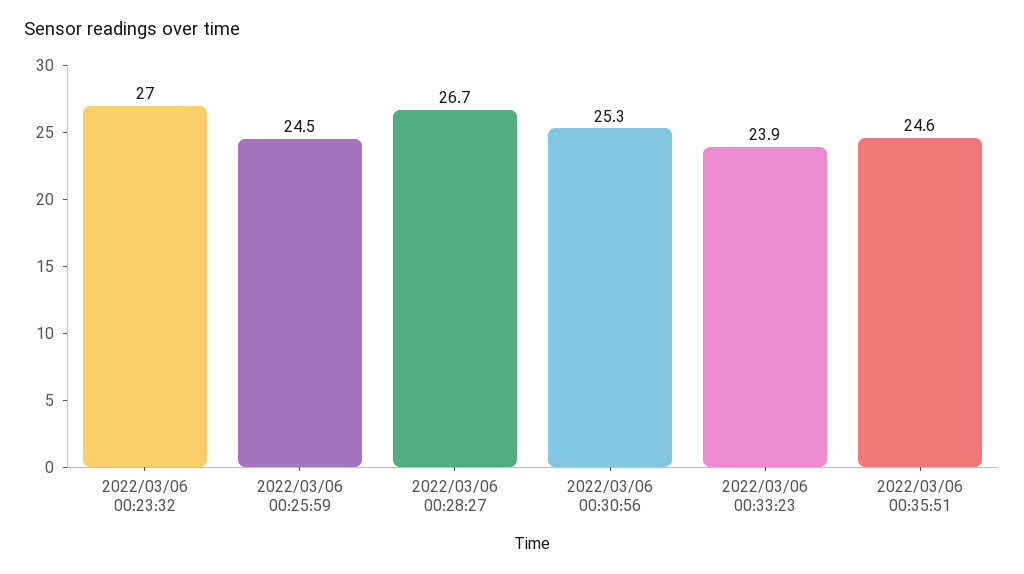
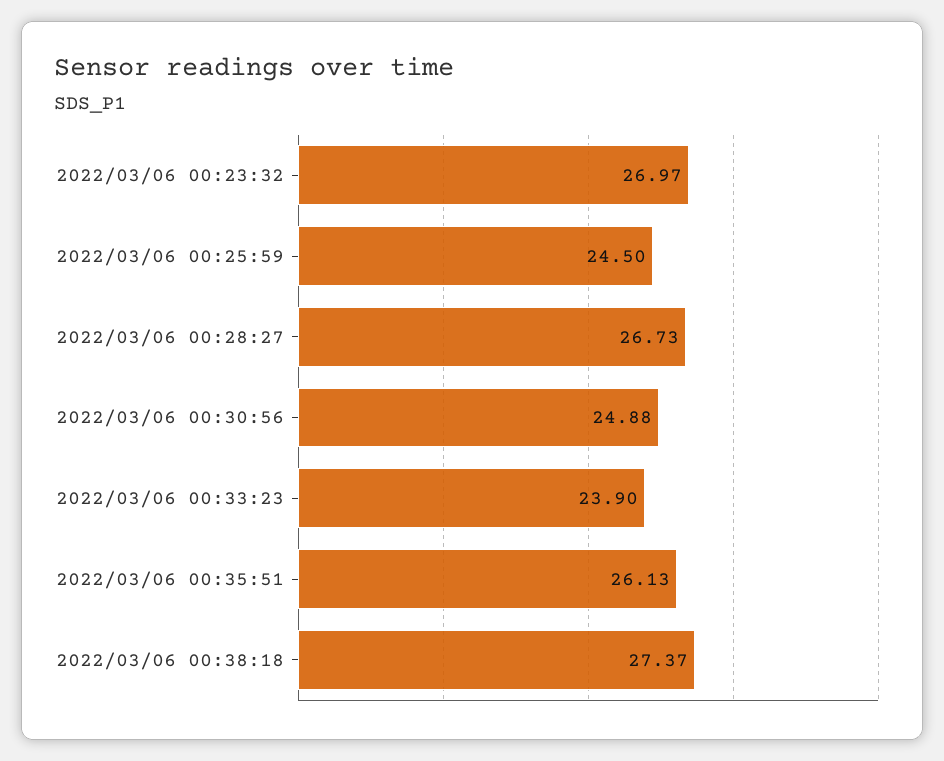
2022/03/06 00:30:56: 25.3 -> 24.88
2022/03/06 00:35:51: 24.6 -> 26.13
2022/03/06 00:38:18: none -> 27.37

